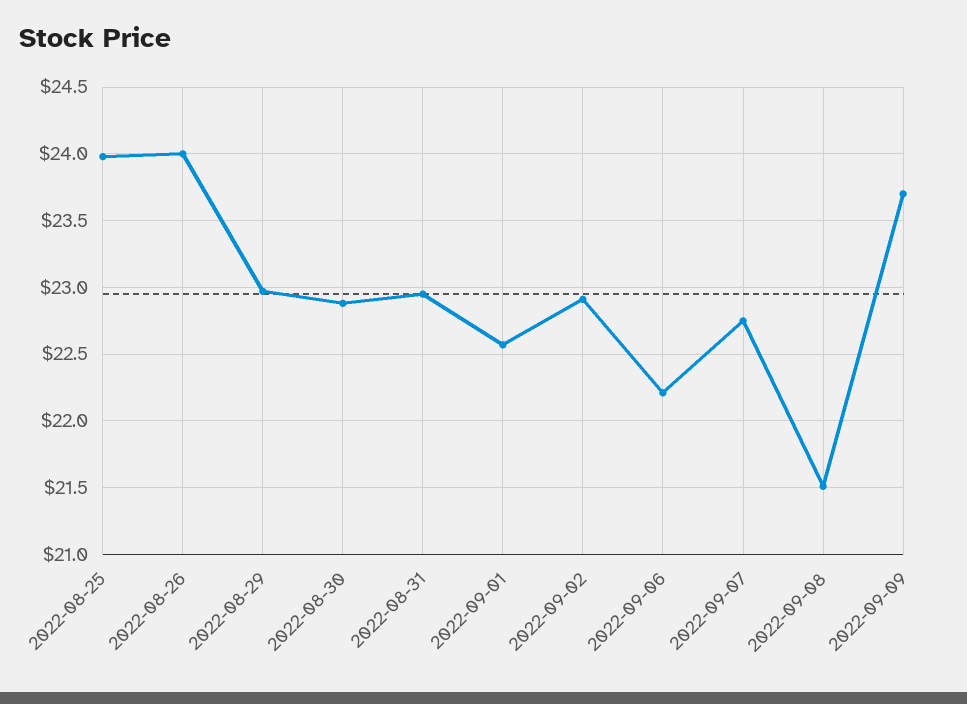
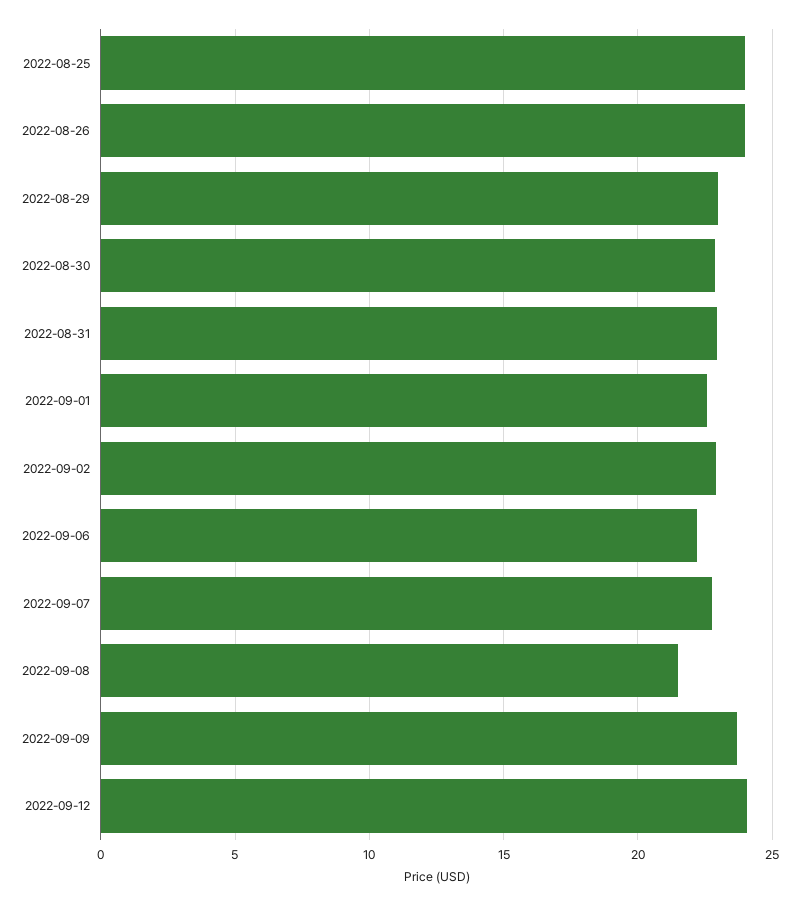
2022-09-12: none -> 24

